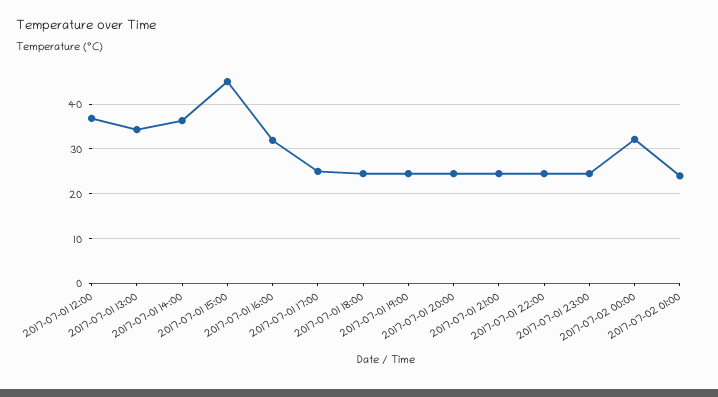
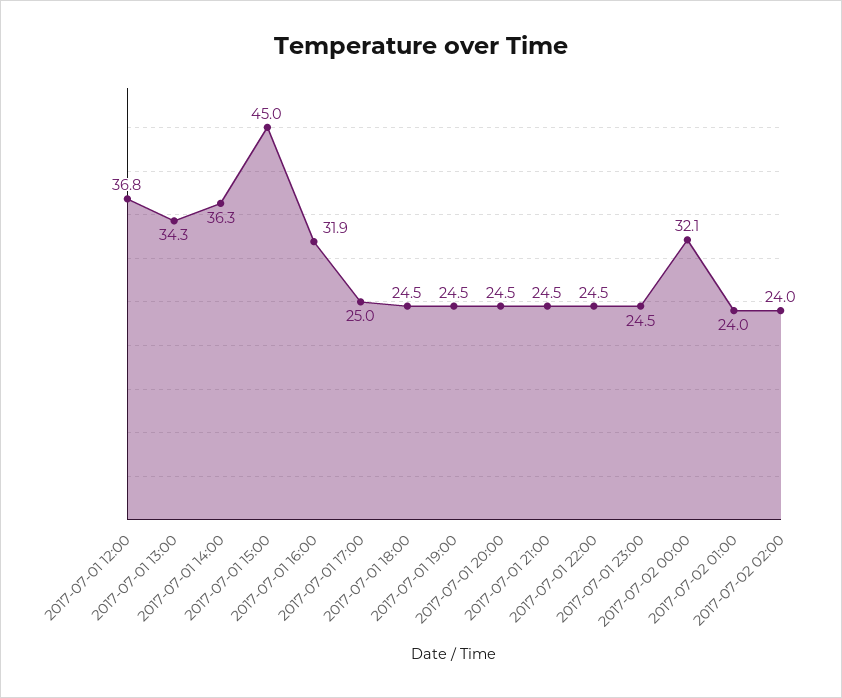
2017-07-02 02:00: none -> 24

